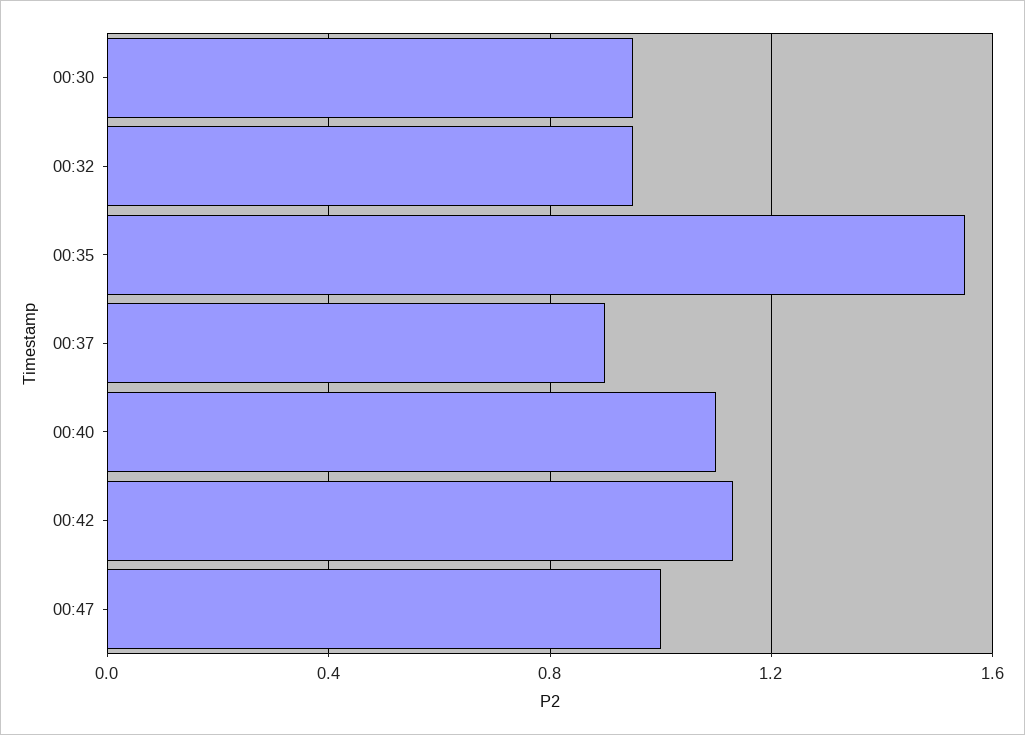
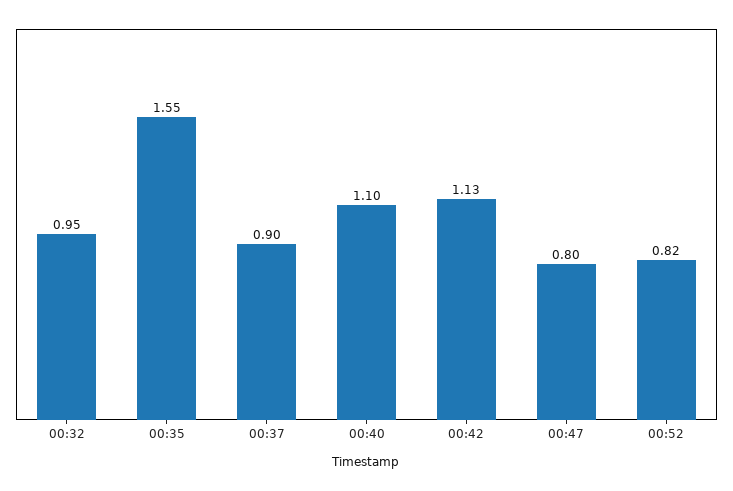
00:30: 0.95 -> none
00:47: 1 -> 0.8
00:52: none -> 0.82

